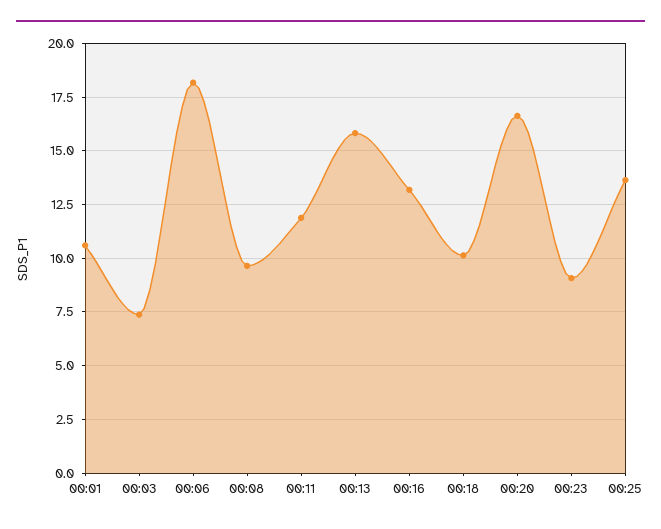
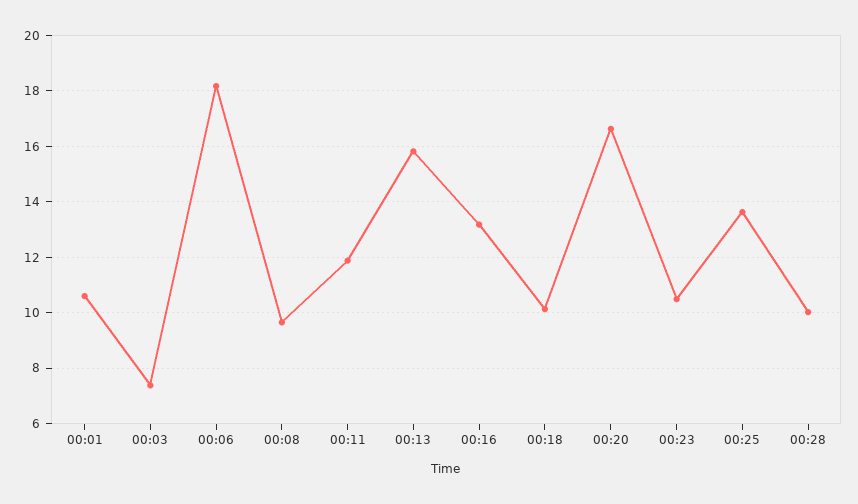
00:23: 9 -> 10.5
00:28: none -> 10

